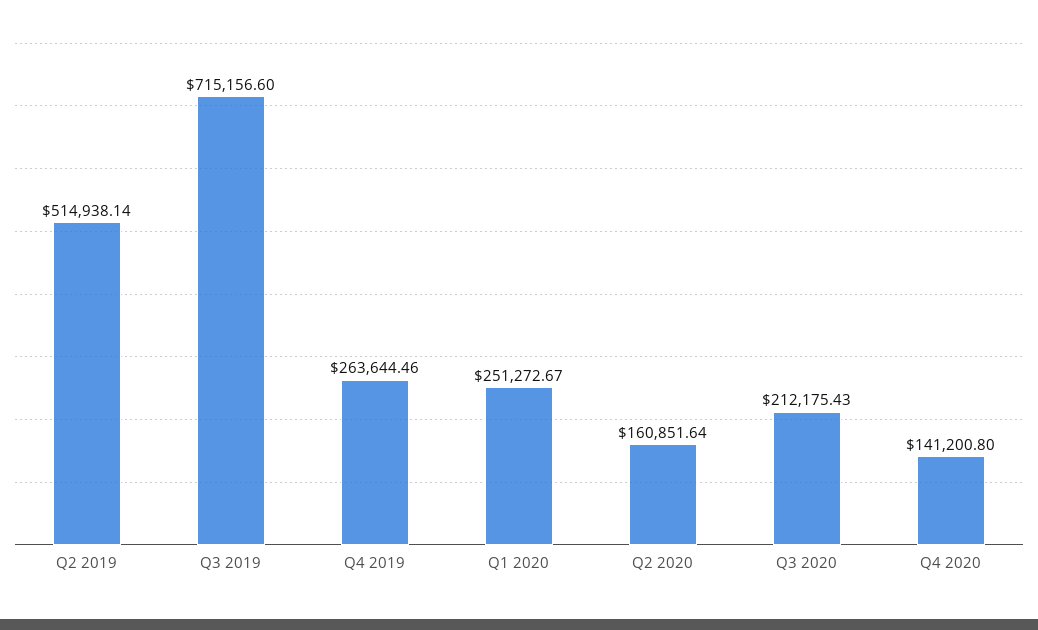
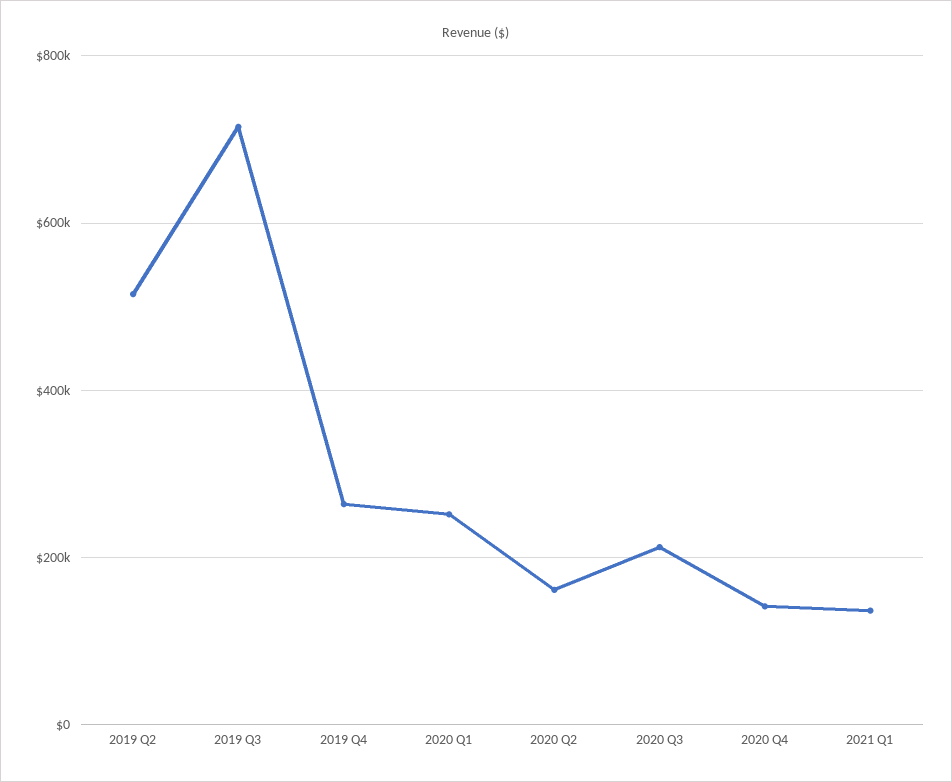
2021 Q1: none -> 140000

